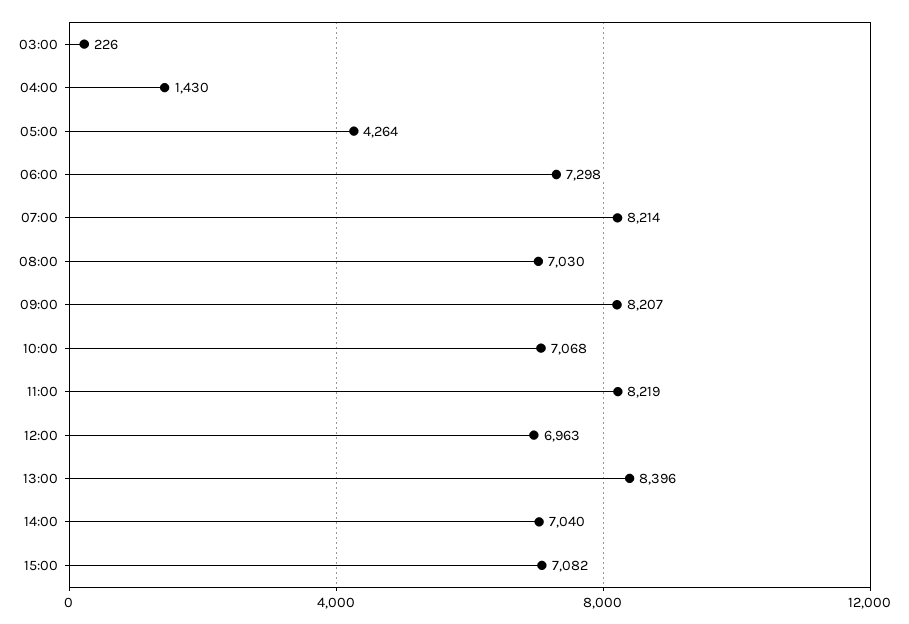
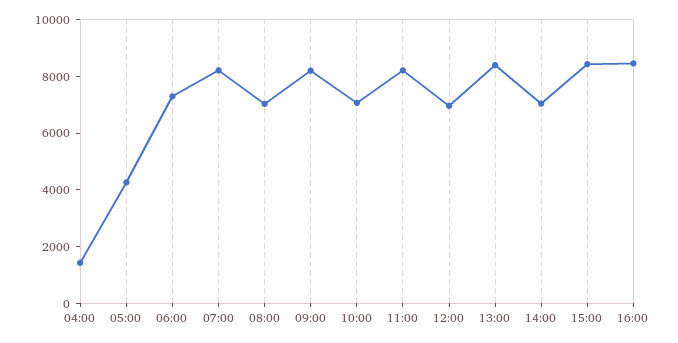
03:00: 226 -> none
15:00: 7082 -> 8500
16:00: none -> 8500

